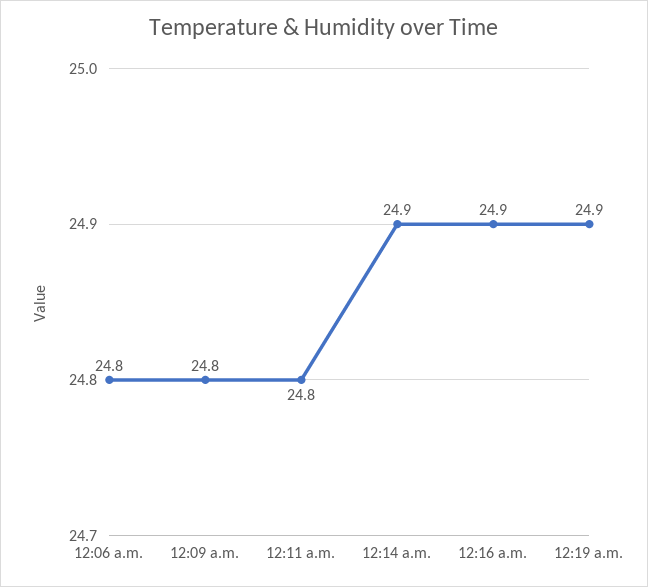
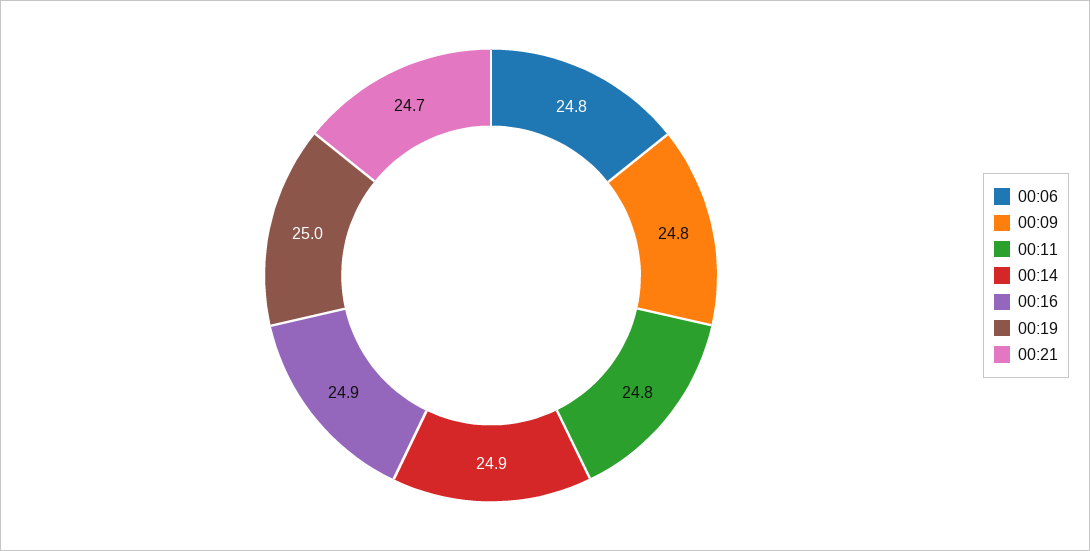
12:19 a.m.: 24.9 -> 25
00:21: none -> 24.7

